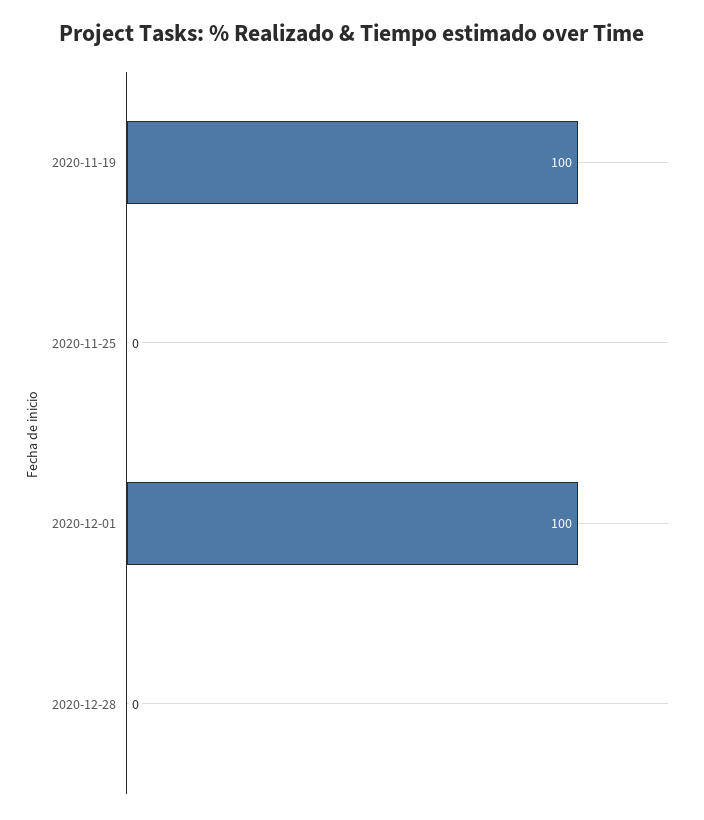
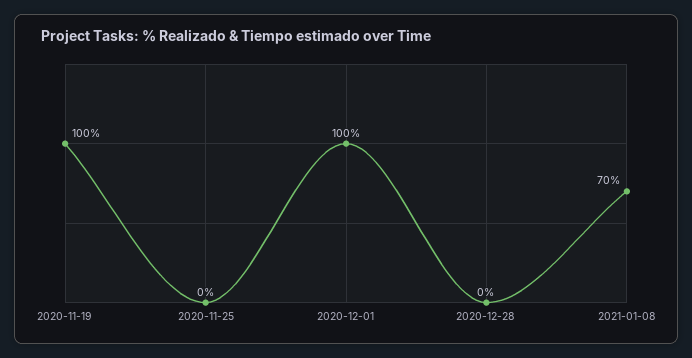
2021-01-08: none -> 70

